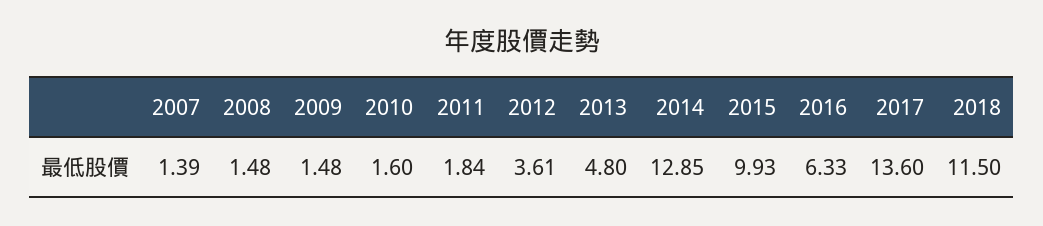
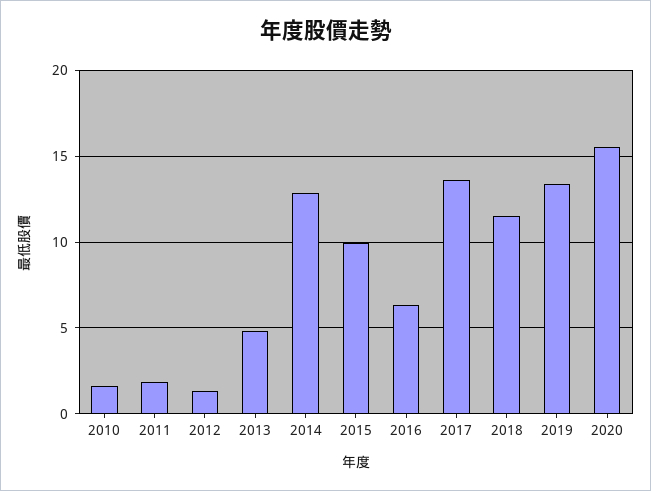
2007: 1.39 -> none
2008: 1.48 -> none
2009: 1.48 -> none
2012: 3.61 -> 1.5
2019: none -> 13.5
2020: none -> 15.5

